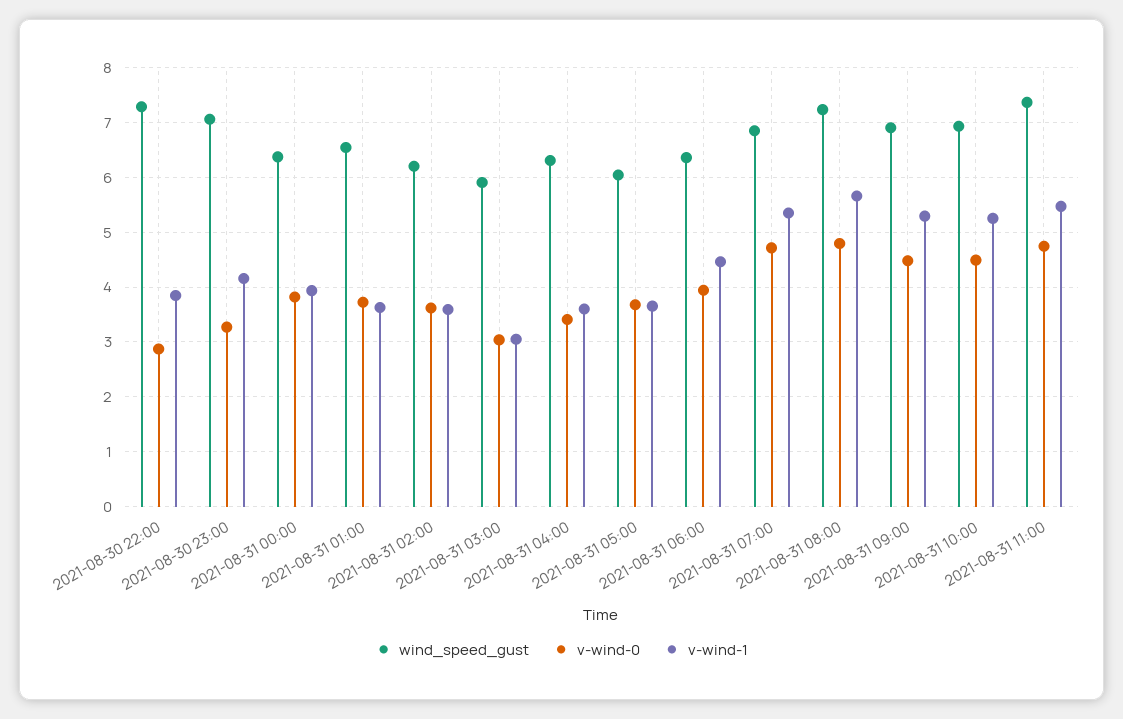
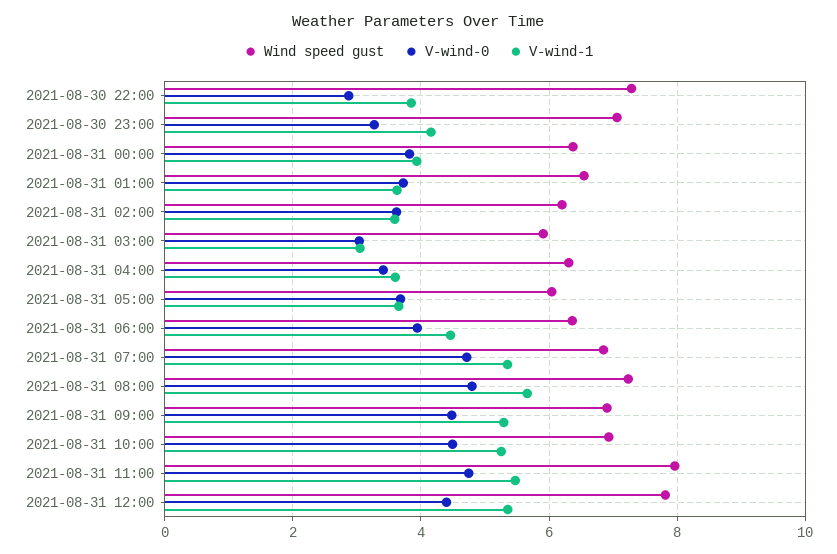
wind_speed_gust, 2021-08-31 11:00: 7.4 -> 8
wind_speed_gust, 2021-08-31 12:00: none -> 7.8
v-wind-0, 2021-08-31 12:00: none -> 4.4
v-wind-1, 2021-08-31 12:00: none -> 5.4

